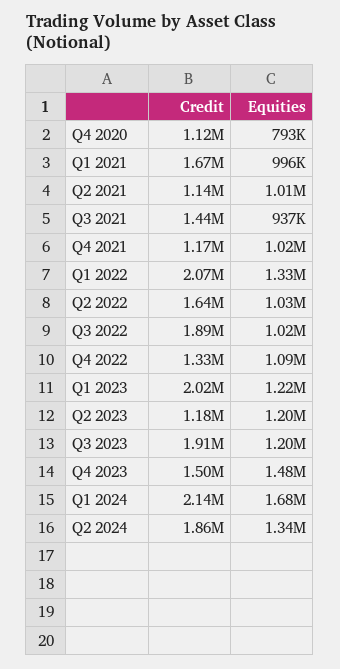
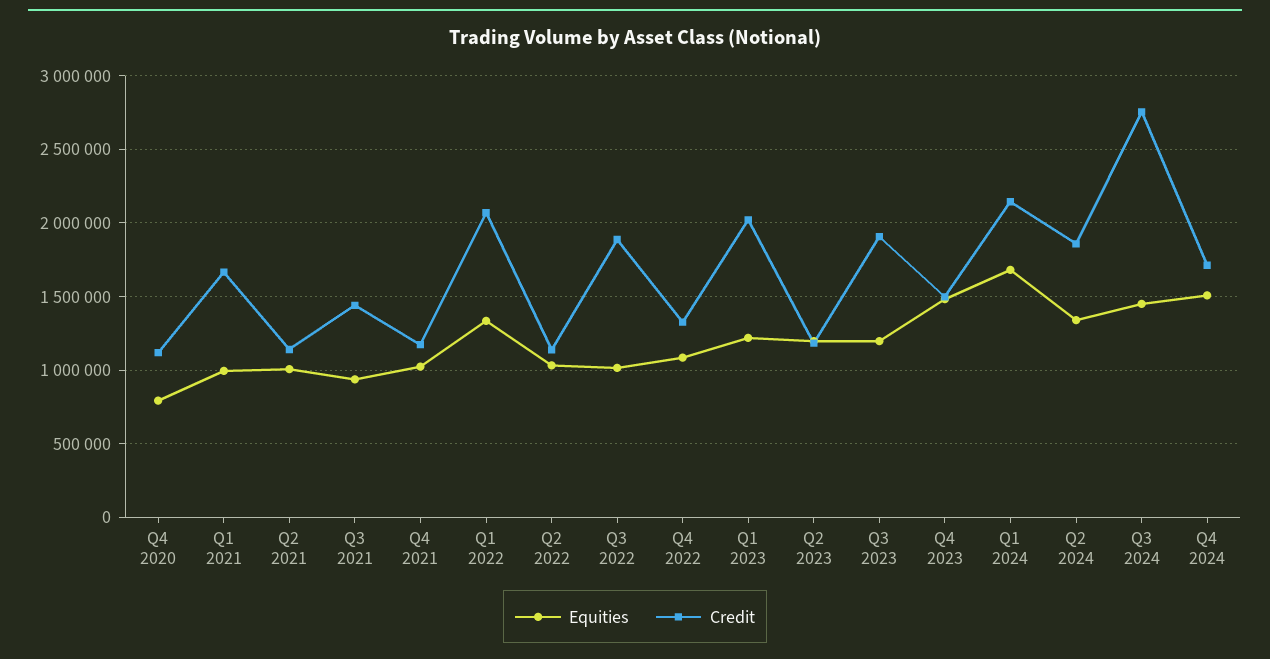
Credit, Q2 2022: 1640000 -> 1150000
Equities, Q3 2024: none -> 1450000
Credit, Q3 2024: none -> 2750000
Equities, Q4 2024: none -> 1500000
Credit, Q4 2024: none -> 1700000

